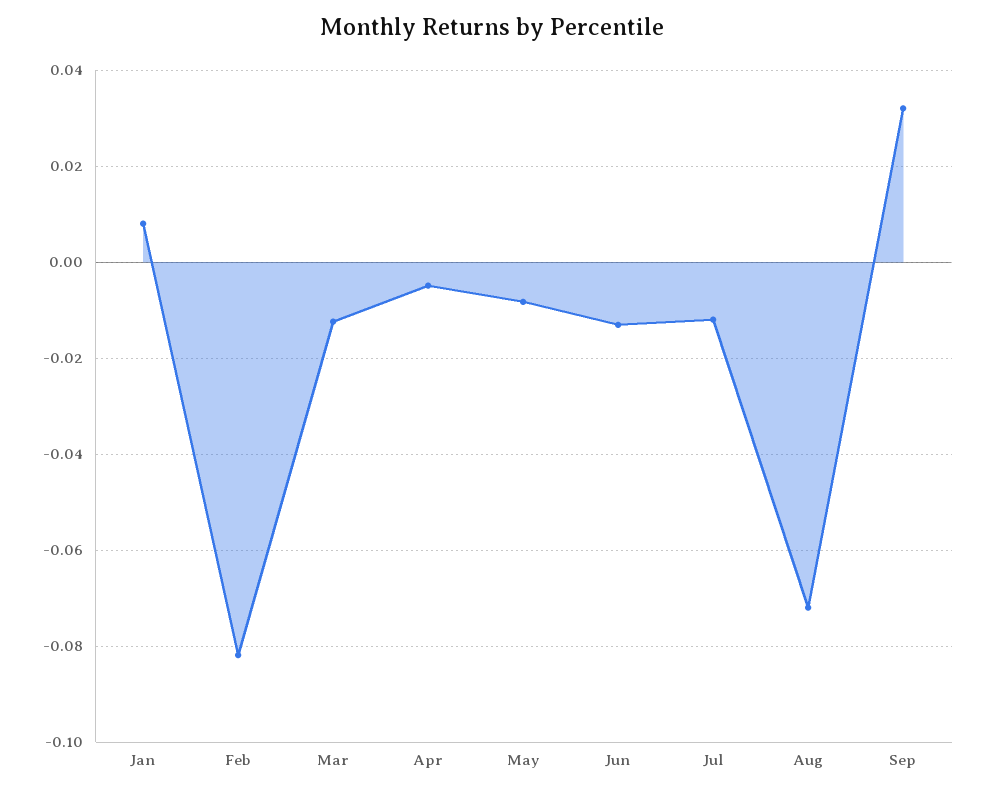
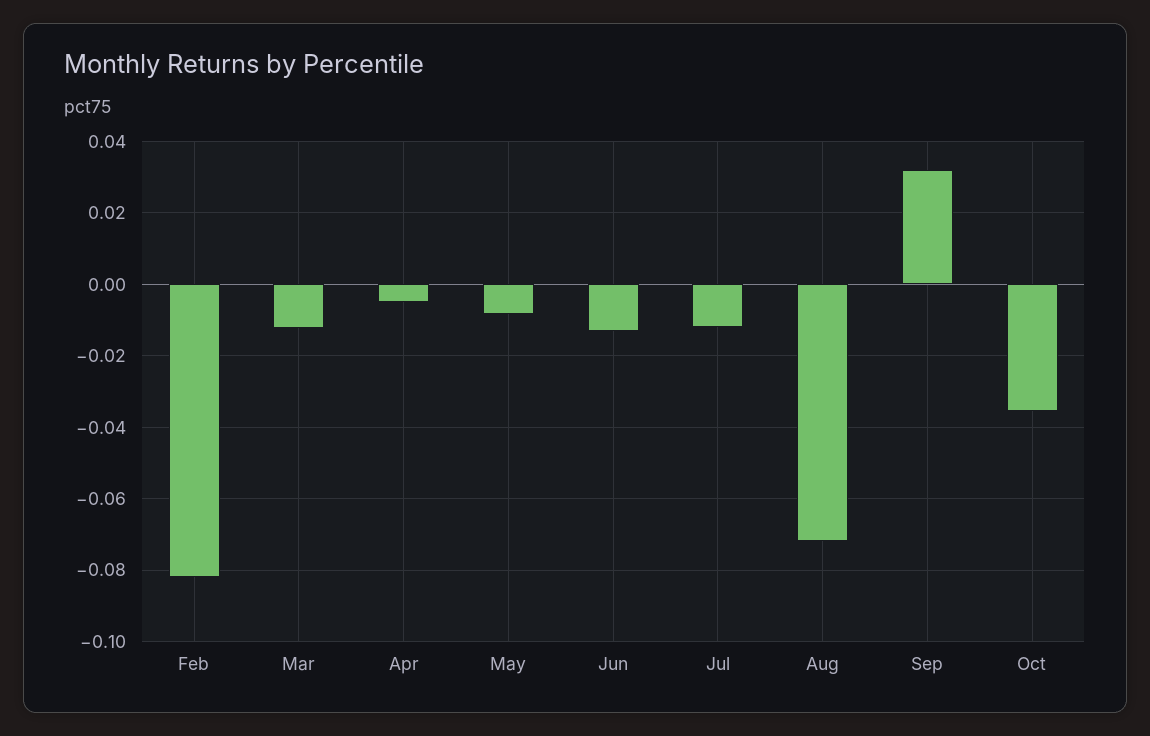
Jan: 0.008 -> none
Oct: none -> -0.036

